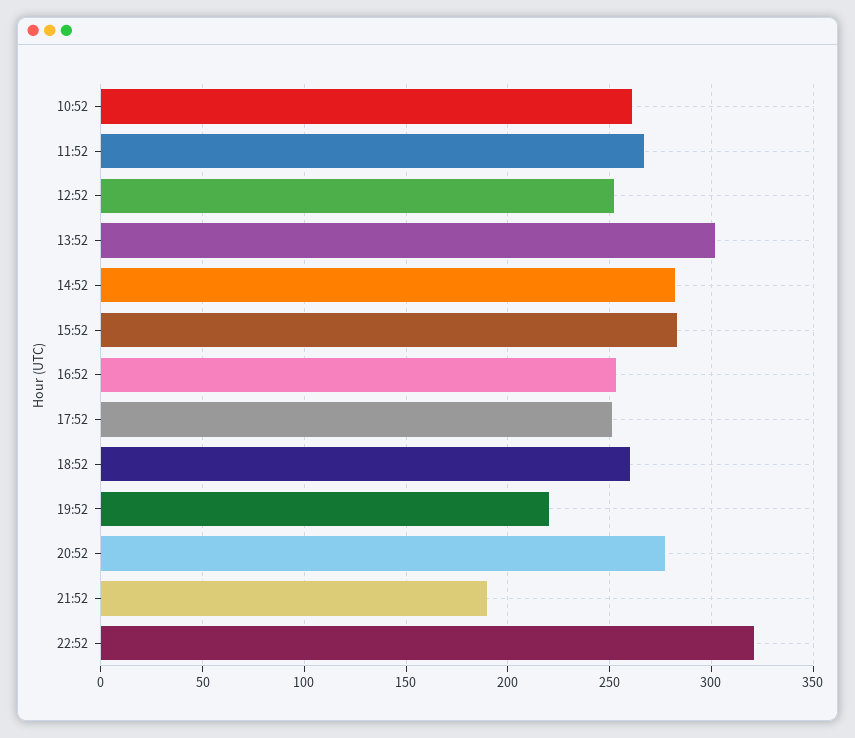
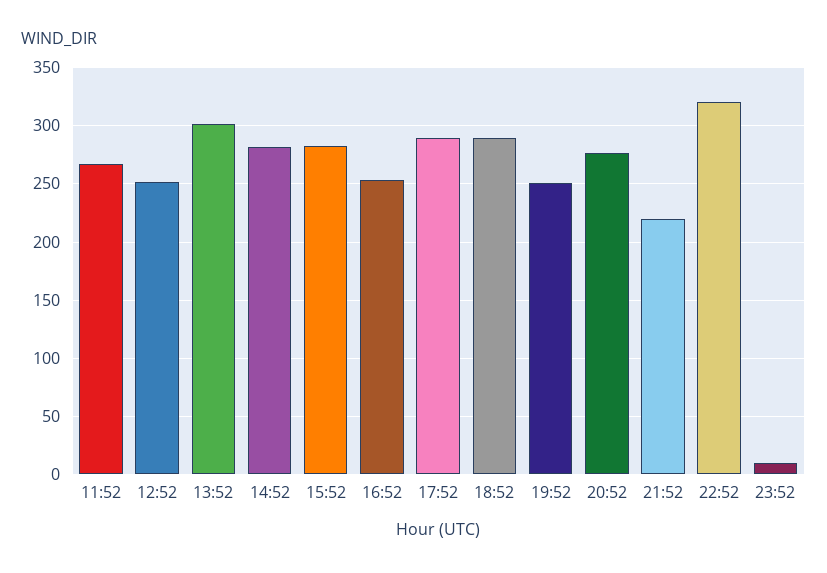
10:52: 260 -> none
17:52: 250 -> 290
18:52: 260 -> 290
19:52: 220 -> 250
21:52: 190 -> 220
23:52: none -> 10

